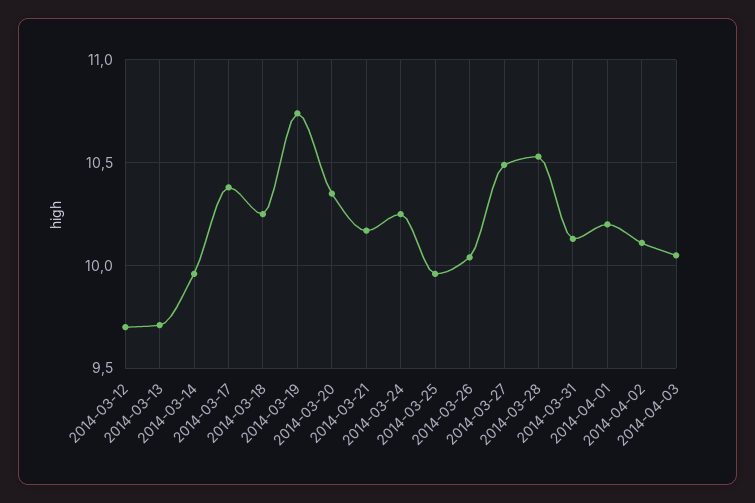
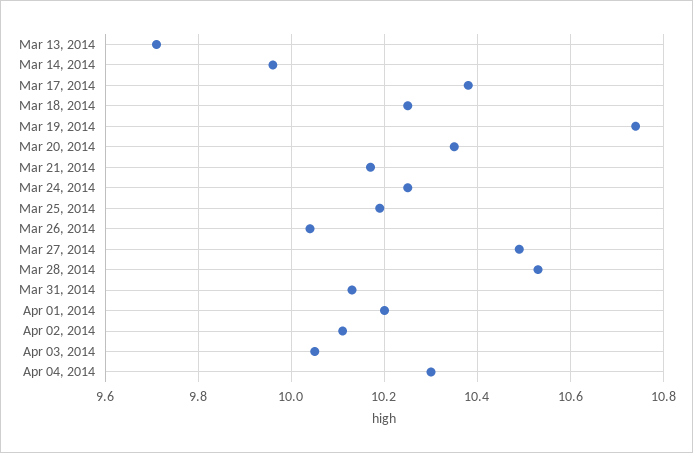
2014-03-12: 9.7 -> none
2014-03-25: 9.95 -> 10.2
Apr 04, 2014: none -> 10.3

